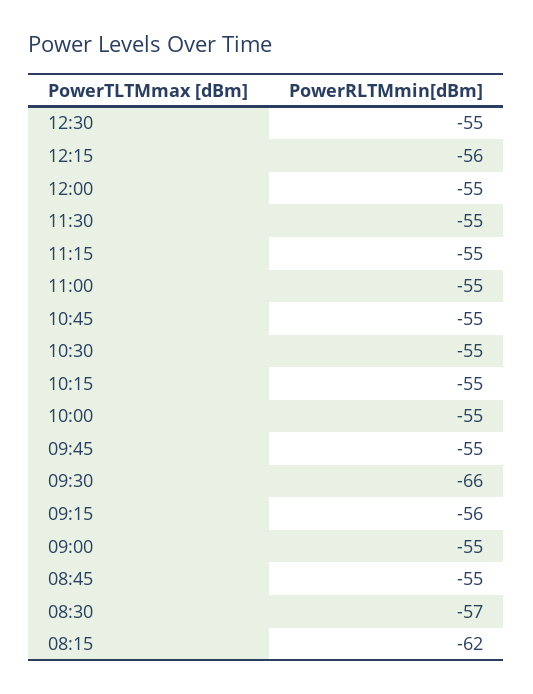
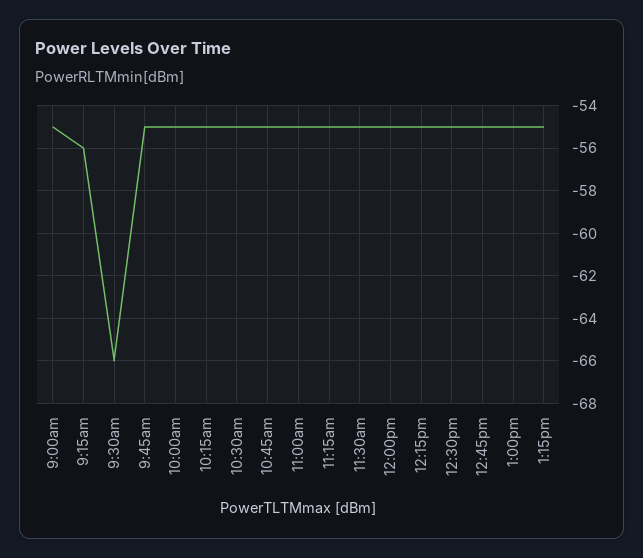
12:15: -56 -> -55
08:45: -55 -> none
08:30: -57 -> none
08:15: -62 -> none
12:45pm: none -> -55
1:00pm: none -> -55
1:15pm: none -> -55

